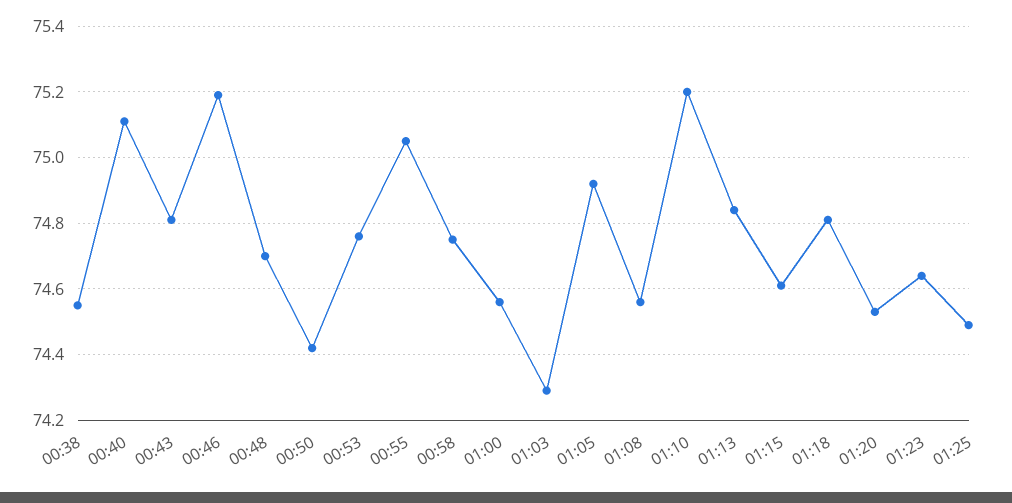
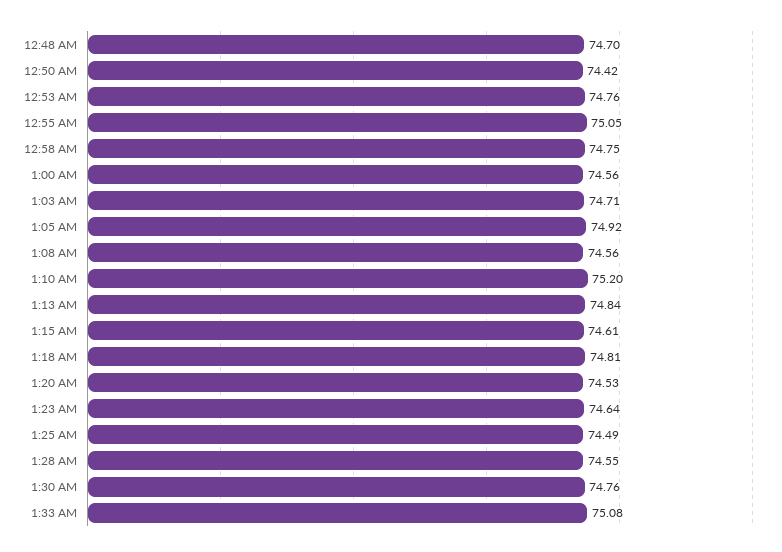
00:38: 74.55 -> none
00:40: 75.1 -> none
00:43: 74.8 -> none
00:46: 75.2 -> none
01:03: 74.3 -> 74.71
1:28 AM: none -> 74.55
1:30 AM: none -> 74.76
1:33 AM: none -> 75.08

